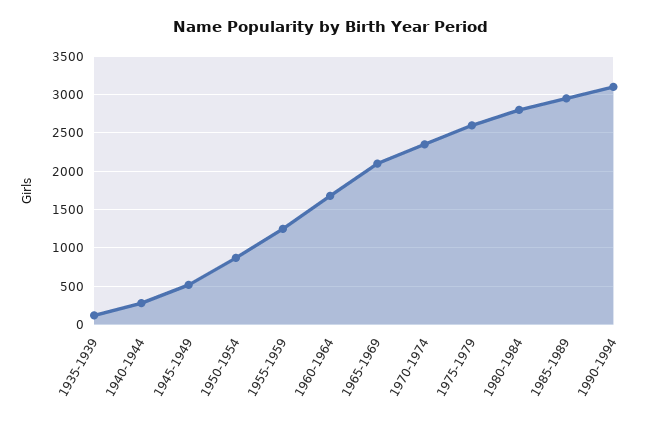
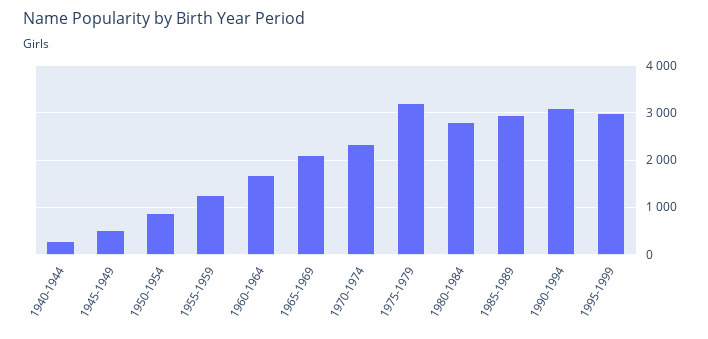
1935-1939: 100 -> none
1975-1979: 2600 -> 3200
1995-1999: none -> 3000

